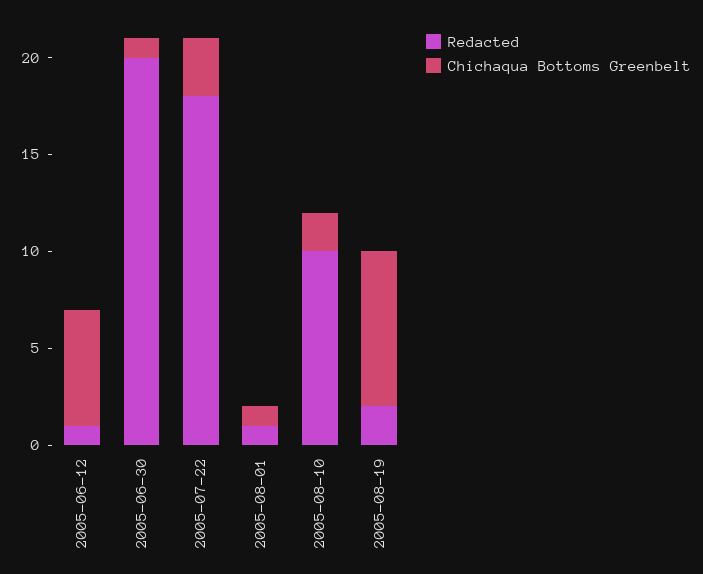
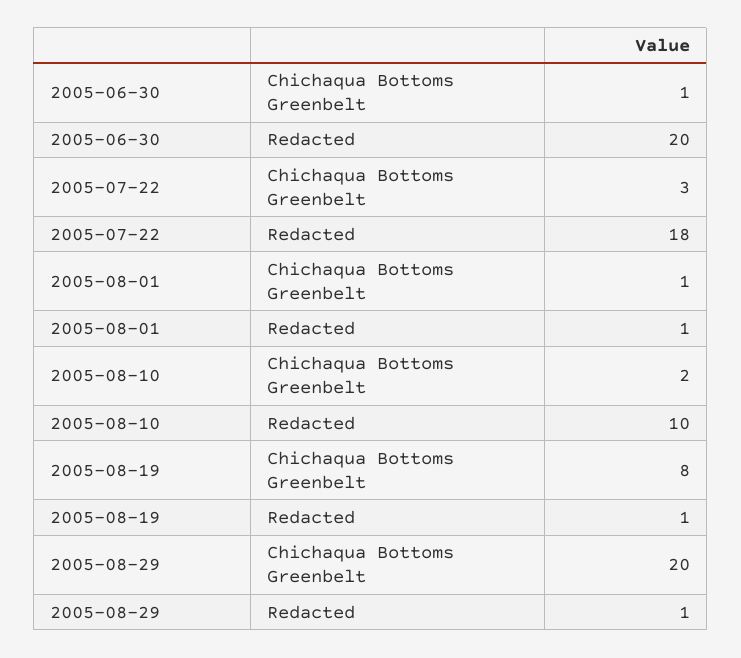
Redacted, 2005-06-12: 1 -> none
Chichaqua Bottoms Greenbelt, 2005-06-12: 6 -> none
Redacted, 2005-08-19: 2 -> 1
Chichaqua Bottoms Greenbelt, 2005-08-29: none -> 20
Redacted, 2005-08-29: none -> 1

